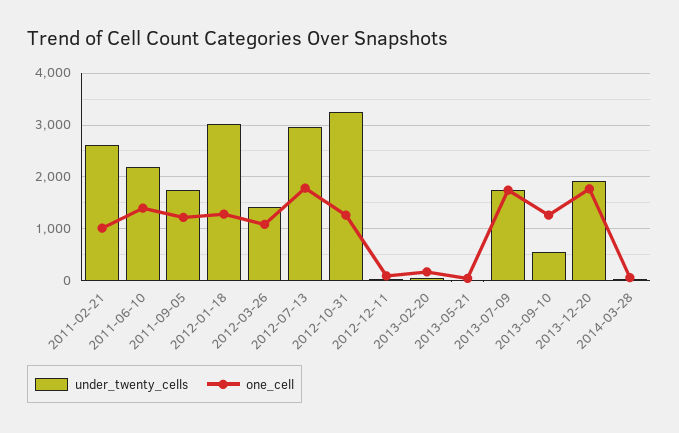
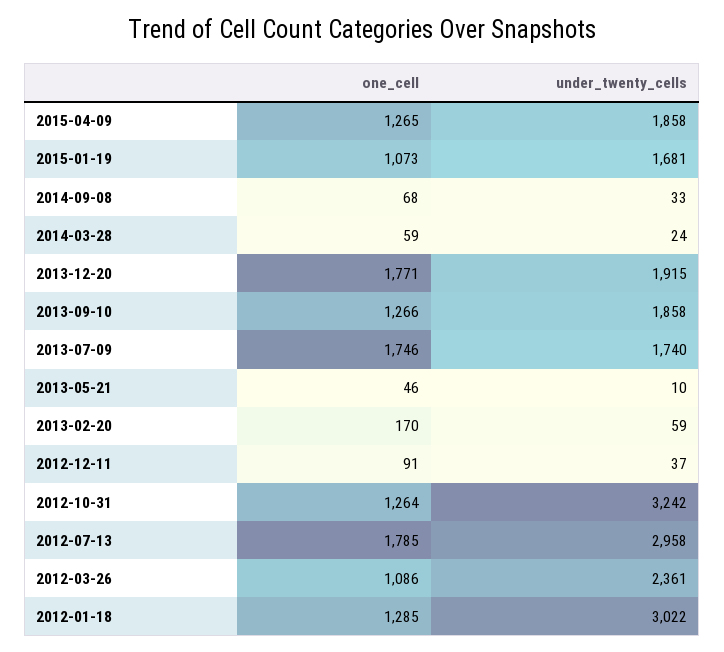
under_twenty_cells, 2011-02-21: 2600 -> none
one_cell, 2011-02-21: 1000 -> none
under_twenty_cells, 2011-06-10: 2200 -> none
one_cell, 2011-06-10: 1400 -> none
under_twenty_cells, 2011-09-05: 1800 -> none
one_cell, 2011-09-05: 1200 -> none
under_twenty_cells, 2012-03-26: 1400 -> 2361
under_twenty_cells, 2013-09-10: 600 -> 1858
one_cell, 2015-04-09: none -> 1265
under_twenty_cells, 2015-04-09: none -> 1858
one_cell, 2015-01-19: none -> 1073
under_twenty_cells, 2015-01-19: none -> 1681
one_cell, 2014-09-08: none -> 68
under_twenty_cells, 2014-09-08: none -> 33

